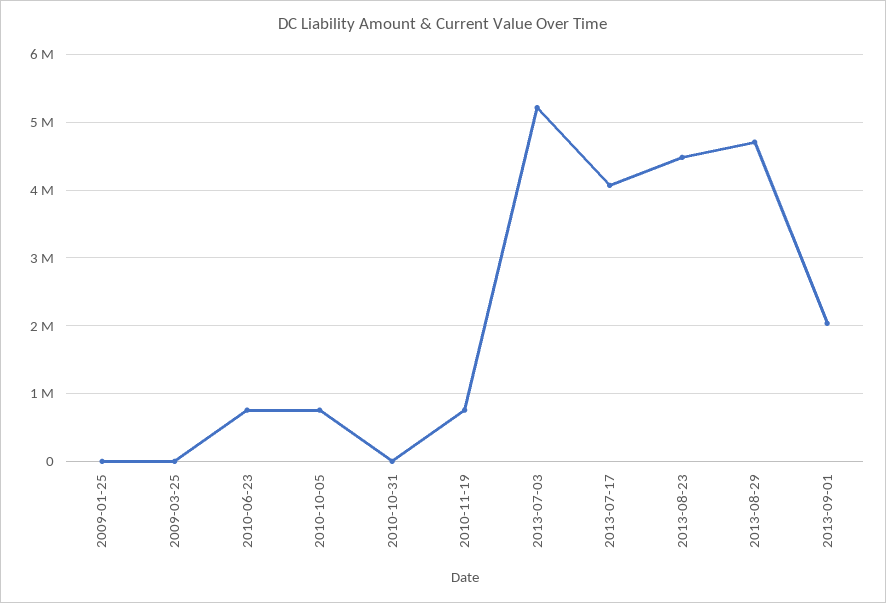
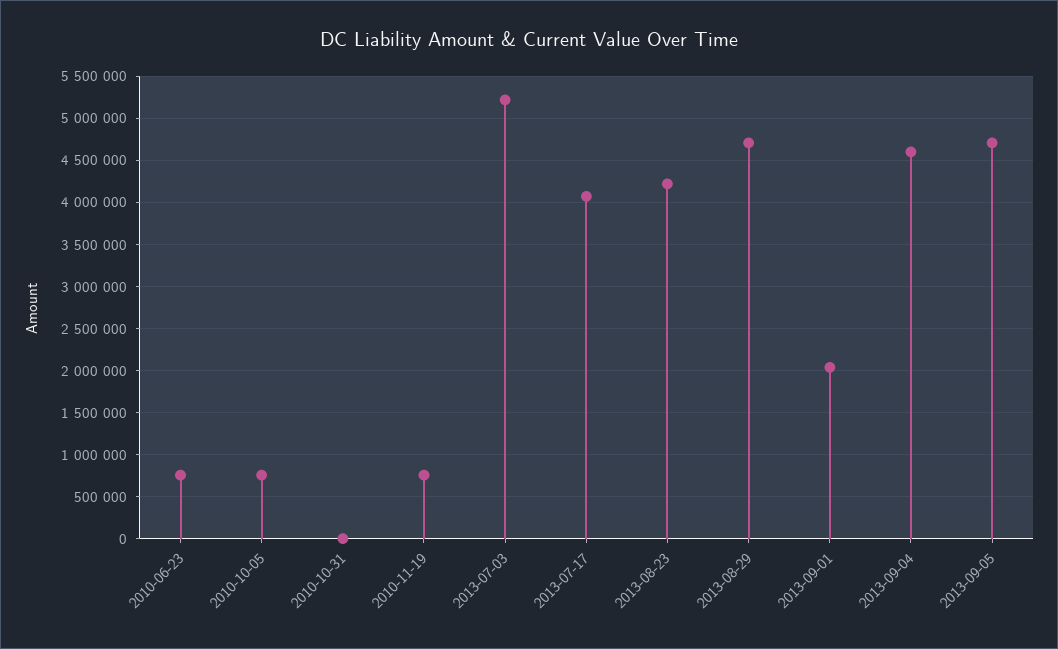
2009-01-25: 0 -> none
2009-03-25: 0 -> none
2013-08-23: 4500000 -> 4200000
2013-09-04: none -> 4600000
2013-09-05: none -> 4700000

